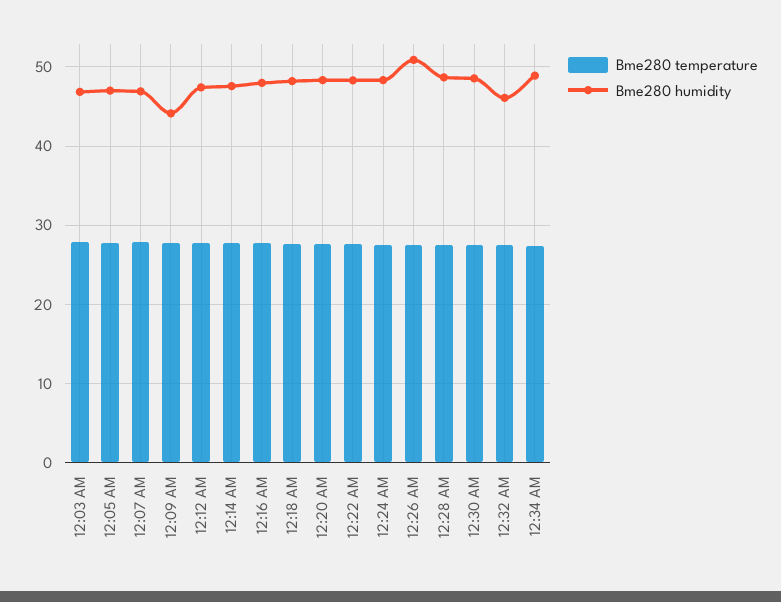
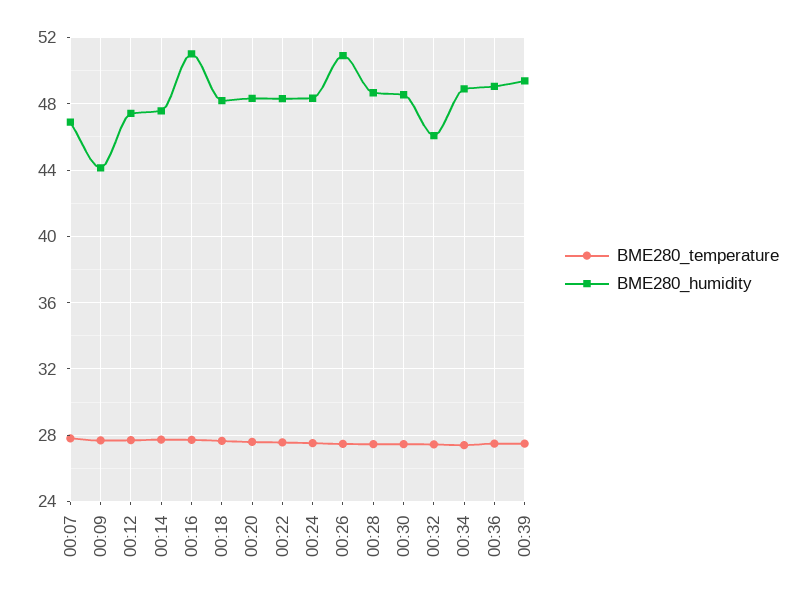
Bme280 temperature, 12:03 AM: 28 -> none
Bme280 humidity, 12:03 AM: 47 -> none
Bme280 temperature, 12:05 AM: 28 -> none
Bme280 humidity, 12:05 AM: 47 -> none
Bme280 humidity, 12:16 AM: 48 -> 51
Bme280 temperature, 00:36: none -> 27.5
Bme280 humidity, 00:36: none -> 49
Bme280 temperature, 00:39: none -> 27.5
Bme280 humidity, 00:39: none -> 49.5

